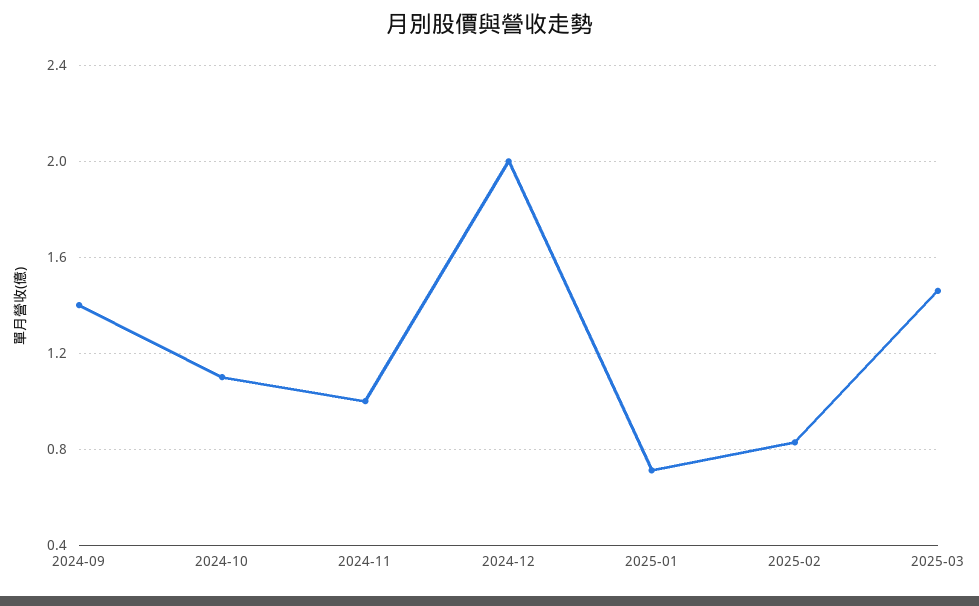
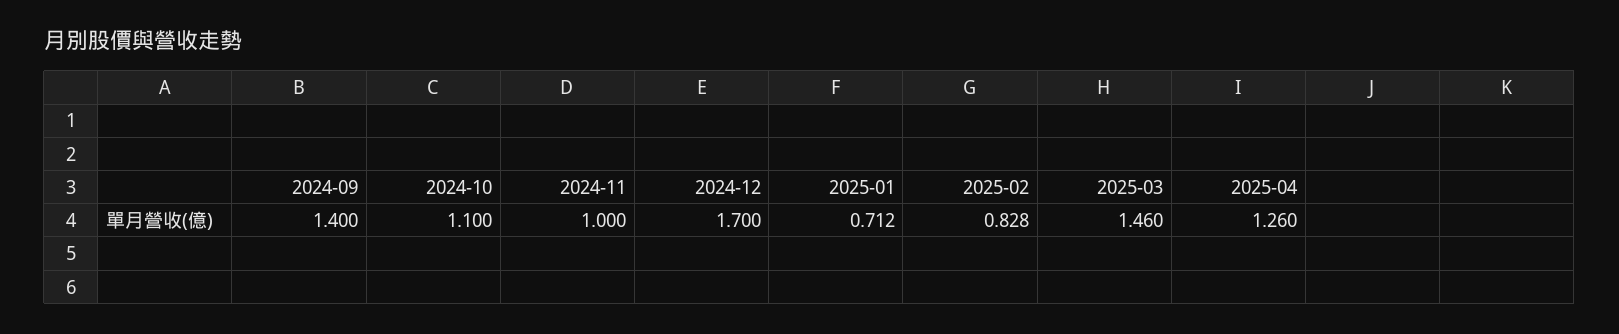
2024-12: 2 -> 1.7
2025-04: none -> 1.26

